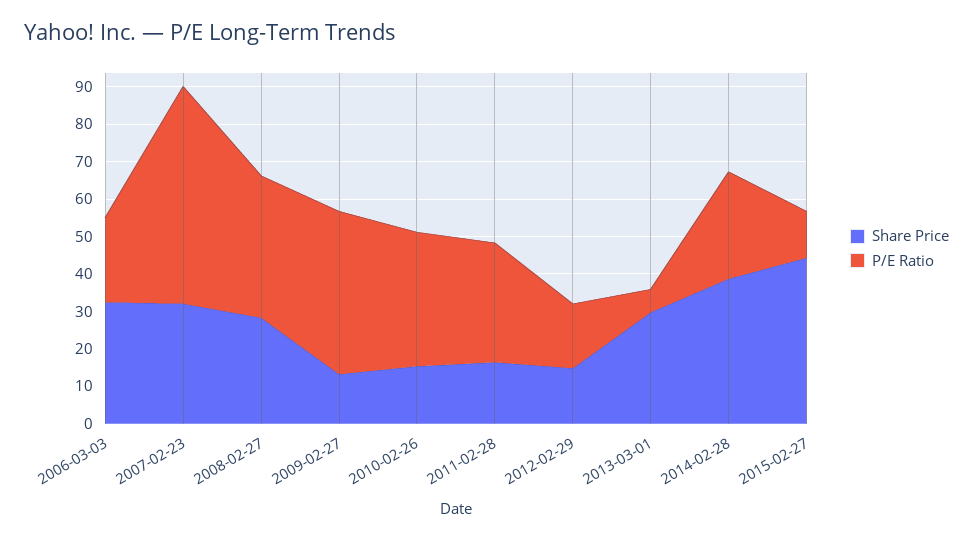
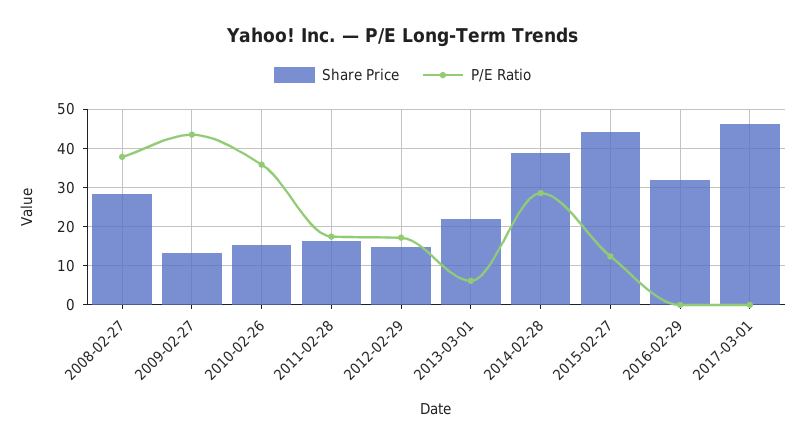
Share Price, 2006-03-03: 32.5 -> none
P/E Ratio, 2006-03-03: 22.5 -> none
Share Price, 2007-02-23: 32.5 -> none
P/E Ratio, 2007-02-23: 57.5 -> none
P/E Ratio, 2011-02-28: 32.5 -> 18
Share Price, 2013-03-01: 30 -> 22
Share Price, 2016-02-29: none -> 32
P/E Ratio, 2016-02-29: none -> 0
Share Price, 2017-03-01: none -> 46
P/E Ratio, 2017-03-01: none -> 0

